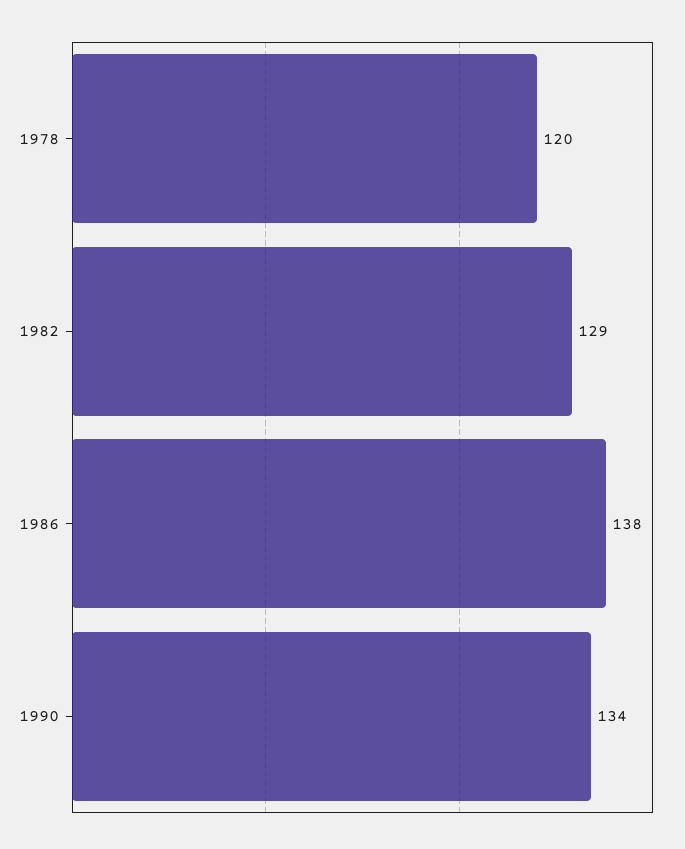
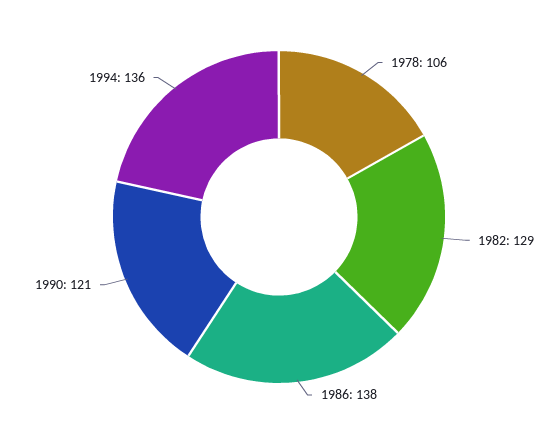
1978: 120 -> 106
1990: 134 -> 121
1994: none -> 136

